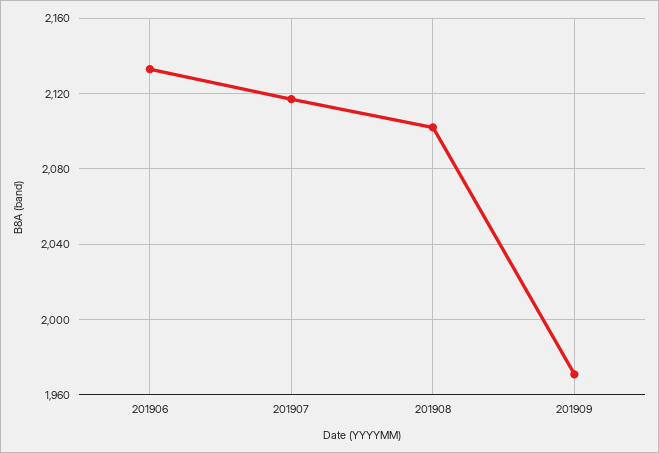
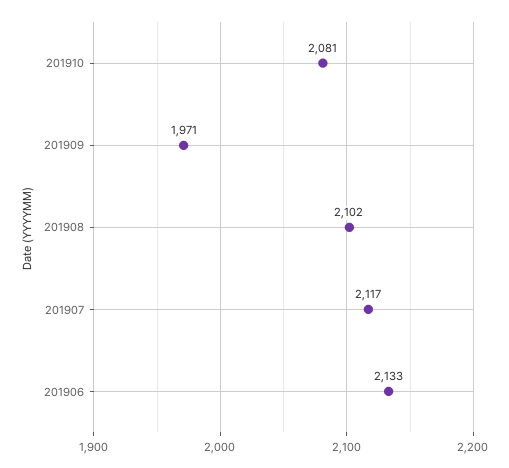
201910: none -> 2081

